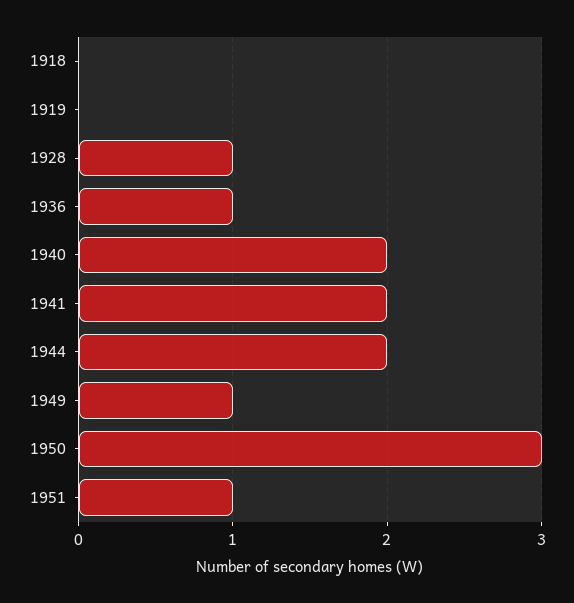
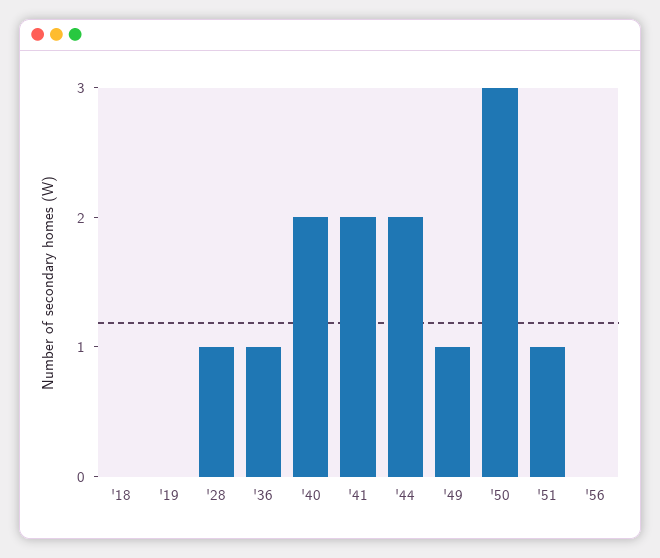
'56: none -> 0

